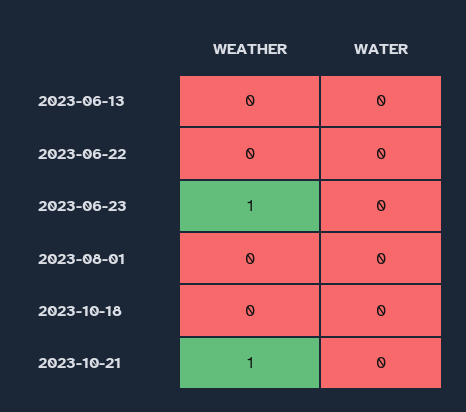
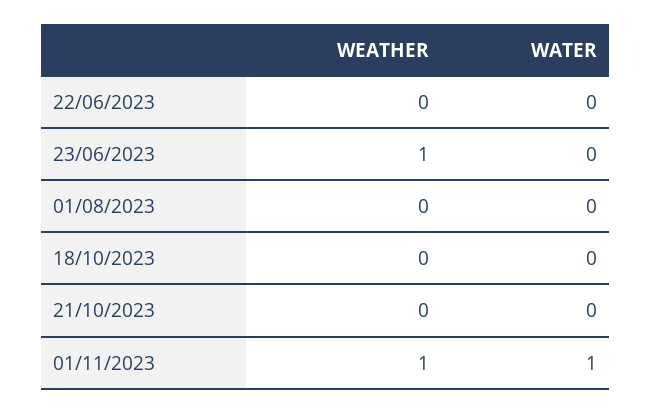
WEATHER, 2023-06-13: 0 -> none
WATER, 2023-06-13: 0 -> none
WEATHER, 2023-10-21: 1 -> 0
WEATHER, 01/11/2023: none -> 1
WATER, 01/11/2023: none -> 1

